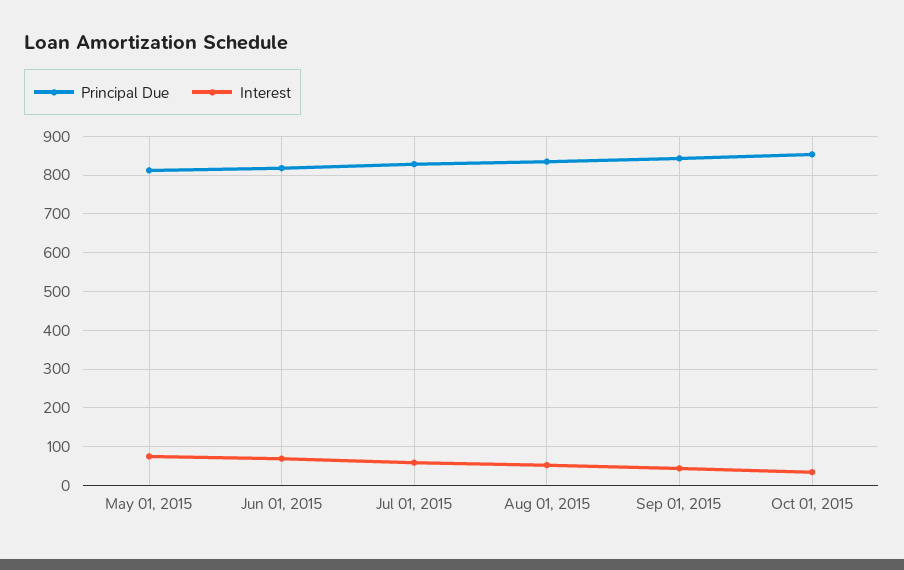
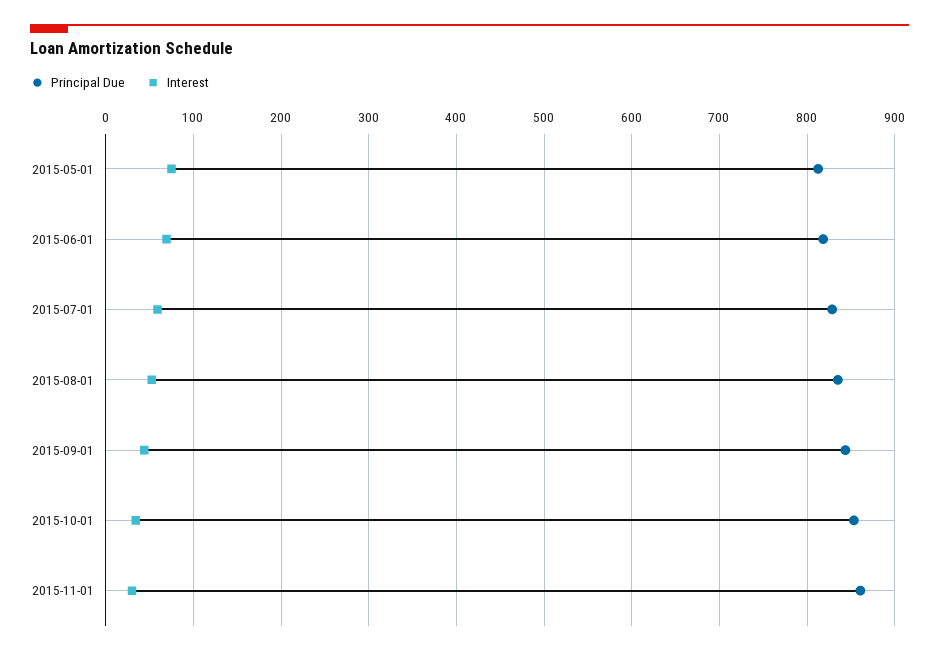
Principal Due, 2015-11-01: none -> 860
Interest, 2015-11-01: none -> 30

